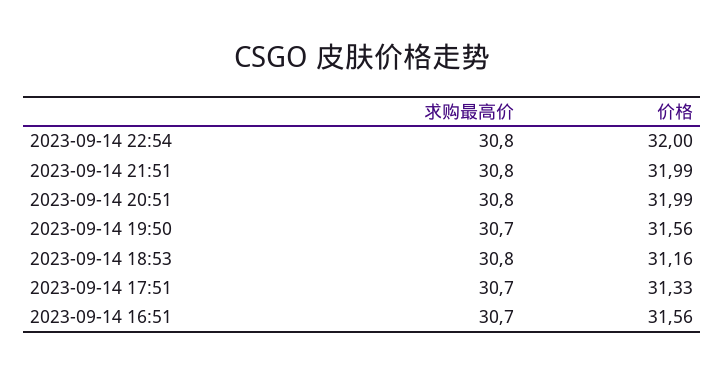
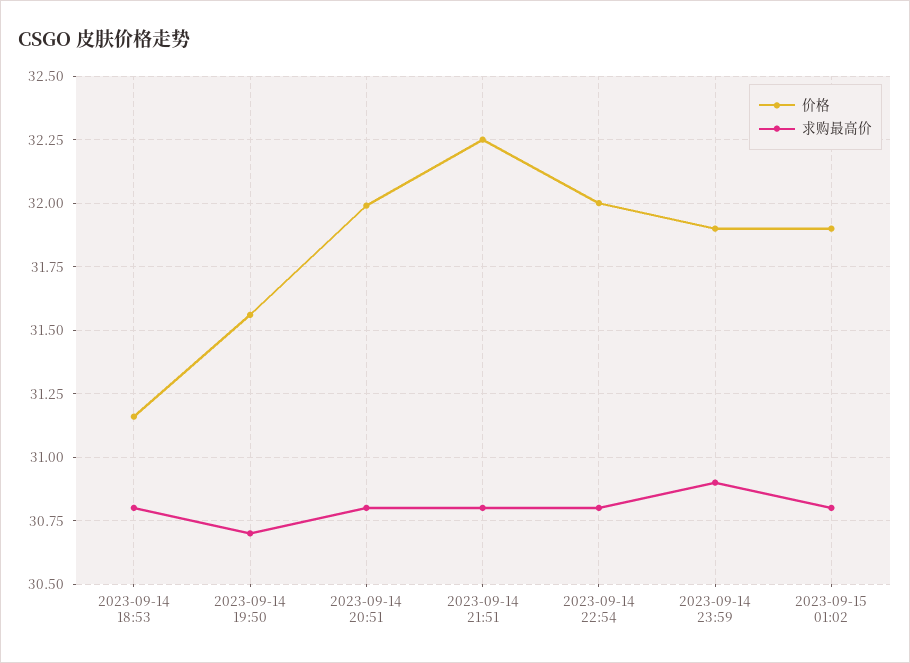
价格, 2023-09-14 21:51: 31.99 -> 32.25
求购最高价, 2023-09-14 17:51: 30.7 -> none
价格, 2023-09-14 17:51: 31.33 -> none
求购最高价, 2023-09-14 16:51: 30.7 -> none
价格, 2023-09-14 16:51: 31.56 -> none
价格, 2023-09-14 23:59: none -> 31.9
求购最高价, 2023-09-14 23:59: none -> 30.9
价格, 2023-09-15 01:02: none -> 31.9
求购最高价, 2023-09-15 01:02: none -> 30.8

